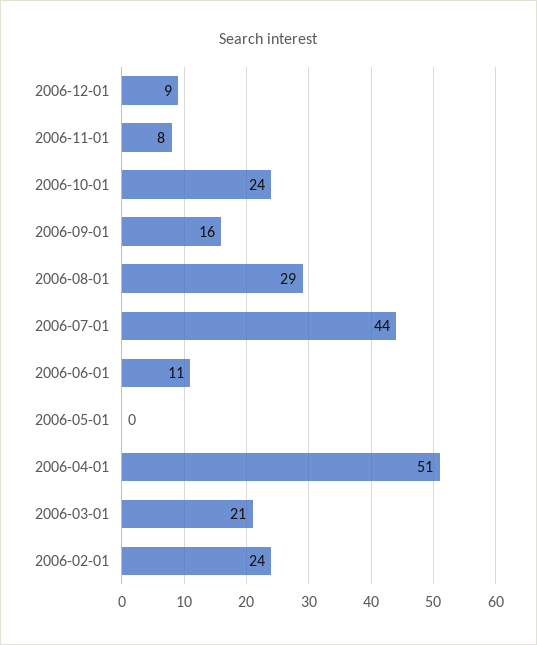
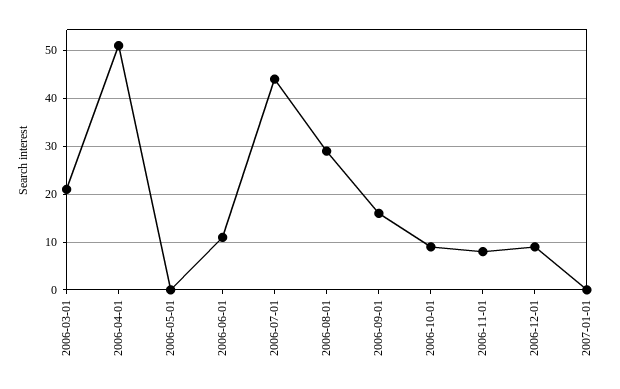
2006-10-01: 24 -> 10
2006-02-01: 24 -> none
2007-01-01: none -> 0

